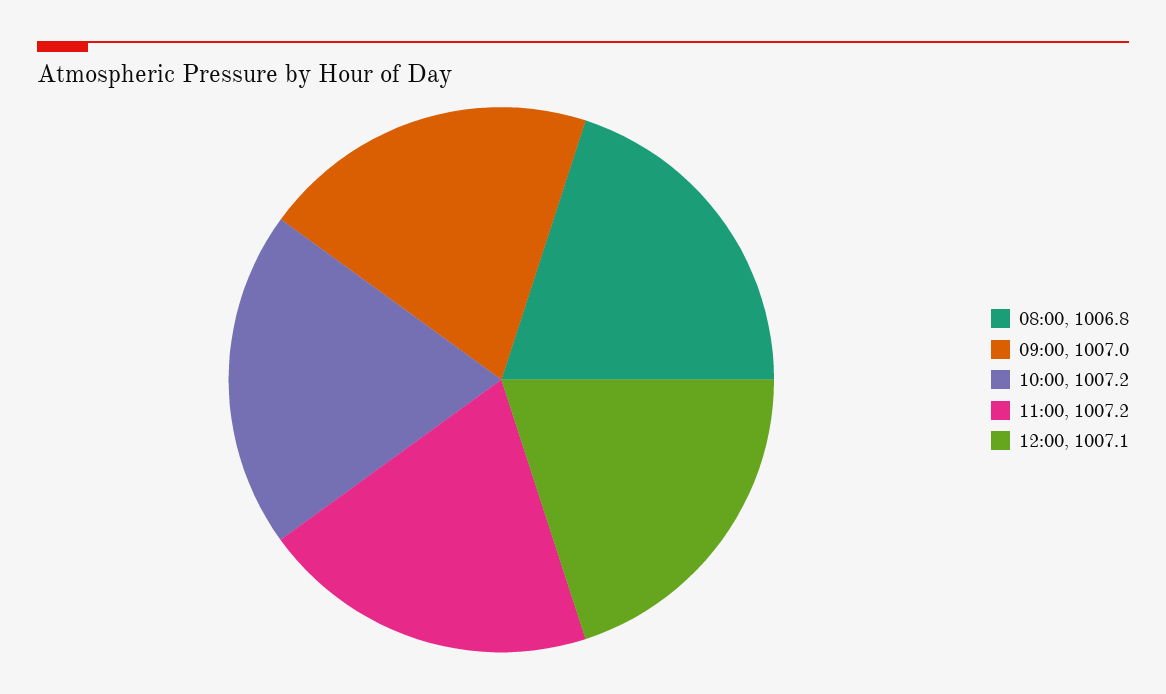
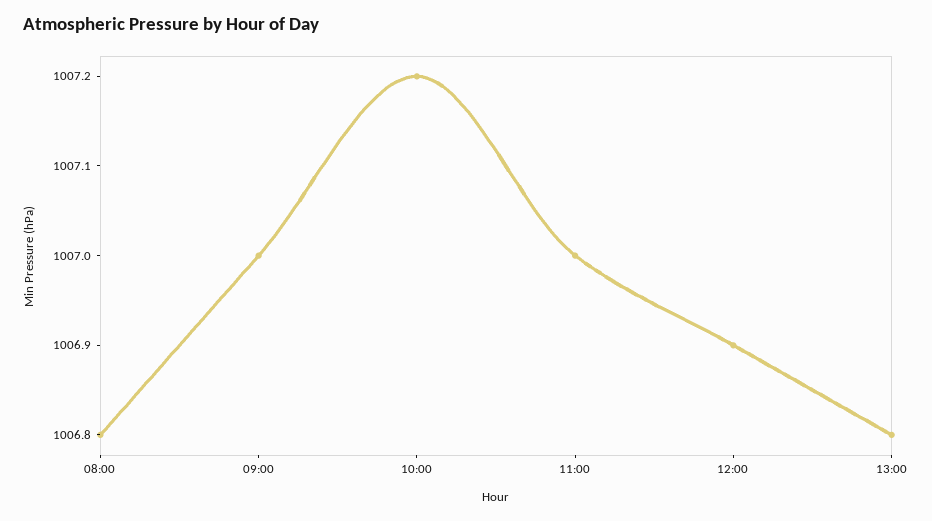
11:00: 1007.2 -> 1007
12:00: 1007.1 -> 1006.9
13:00: none -> 1006.8

